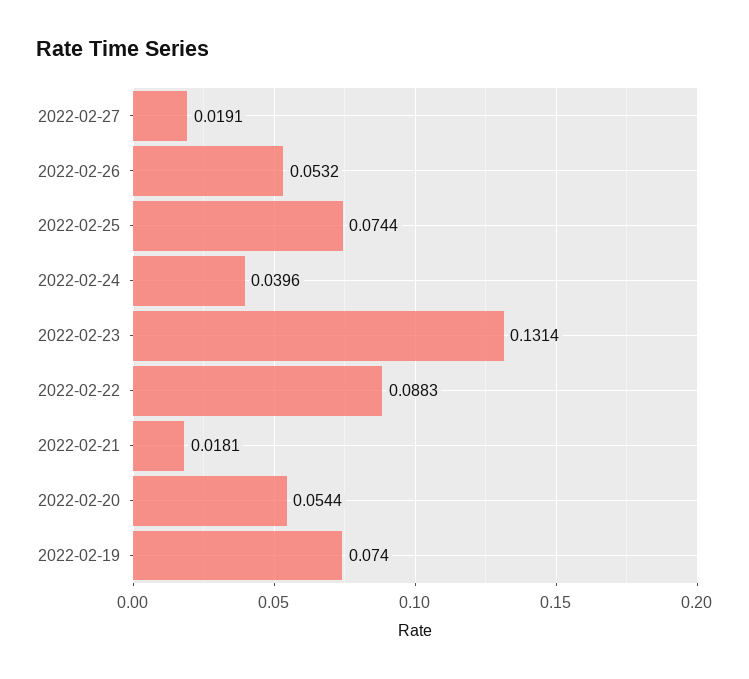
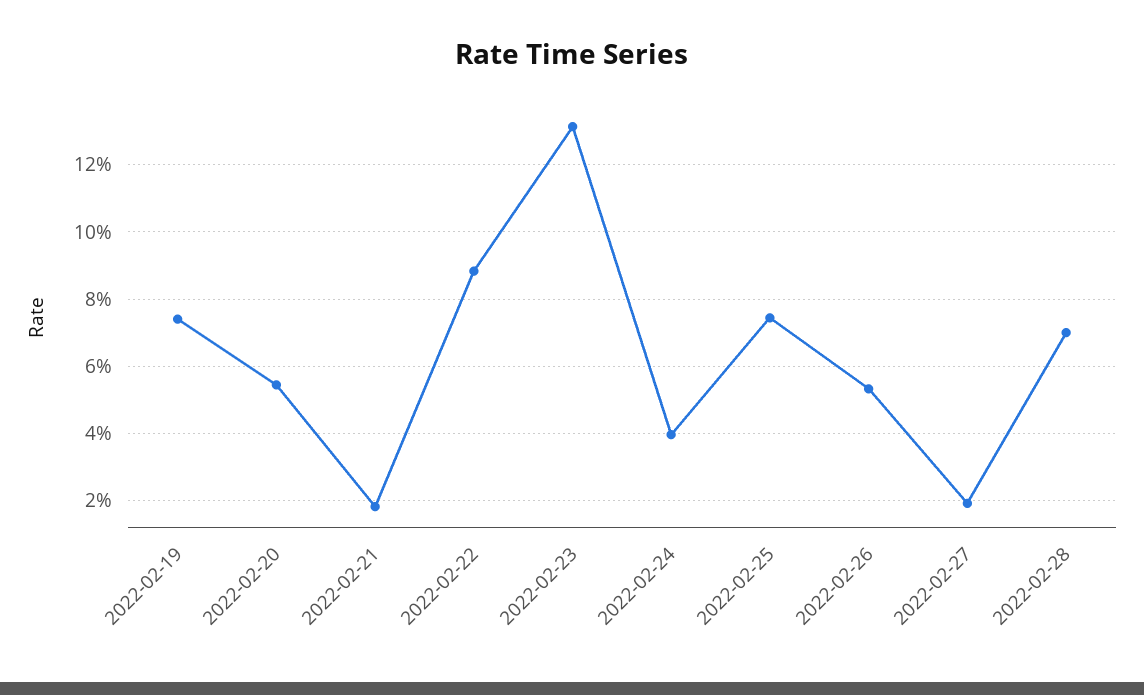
2022-02-28: none -> 0.07

